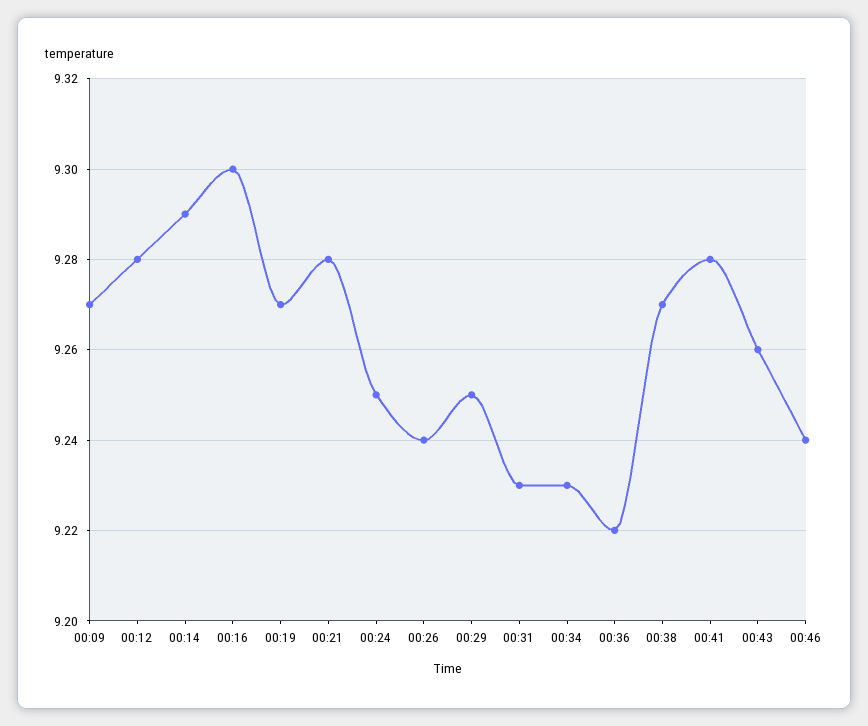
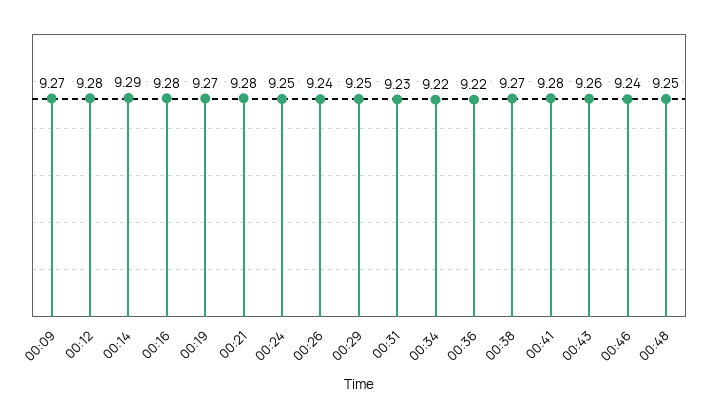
00:16: 9.3 -> 9.28
00:34: 9.23 -> 9.22
00:48: none -> 9.25

